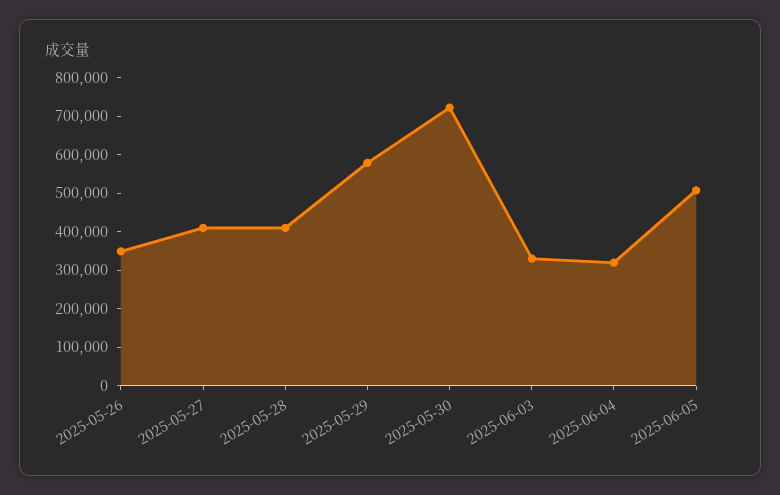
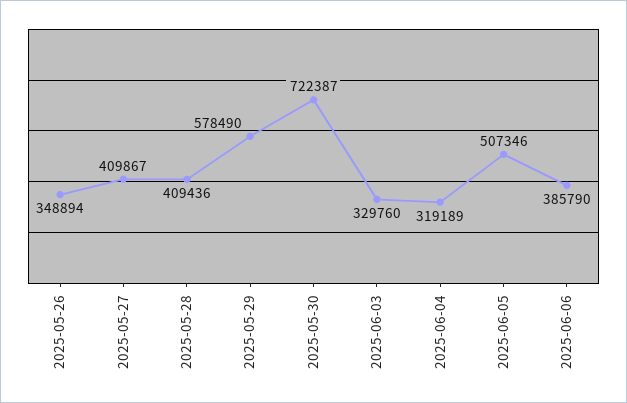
2025-06-06: none -> 385790

